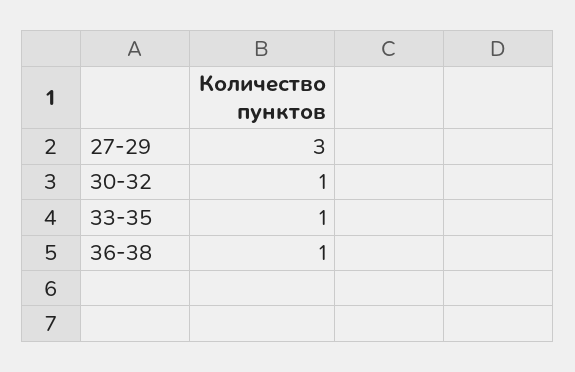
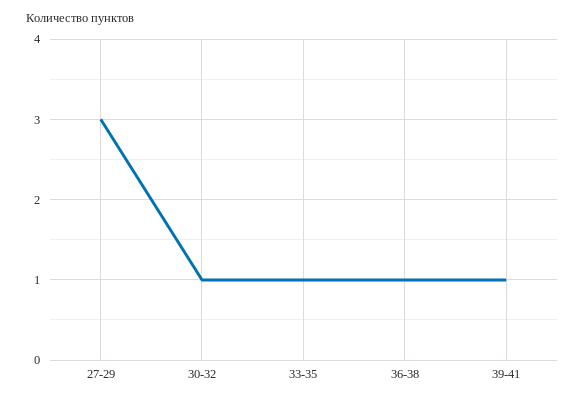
39-41: none -> 1

